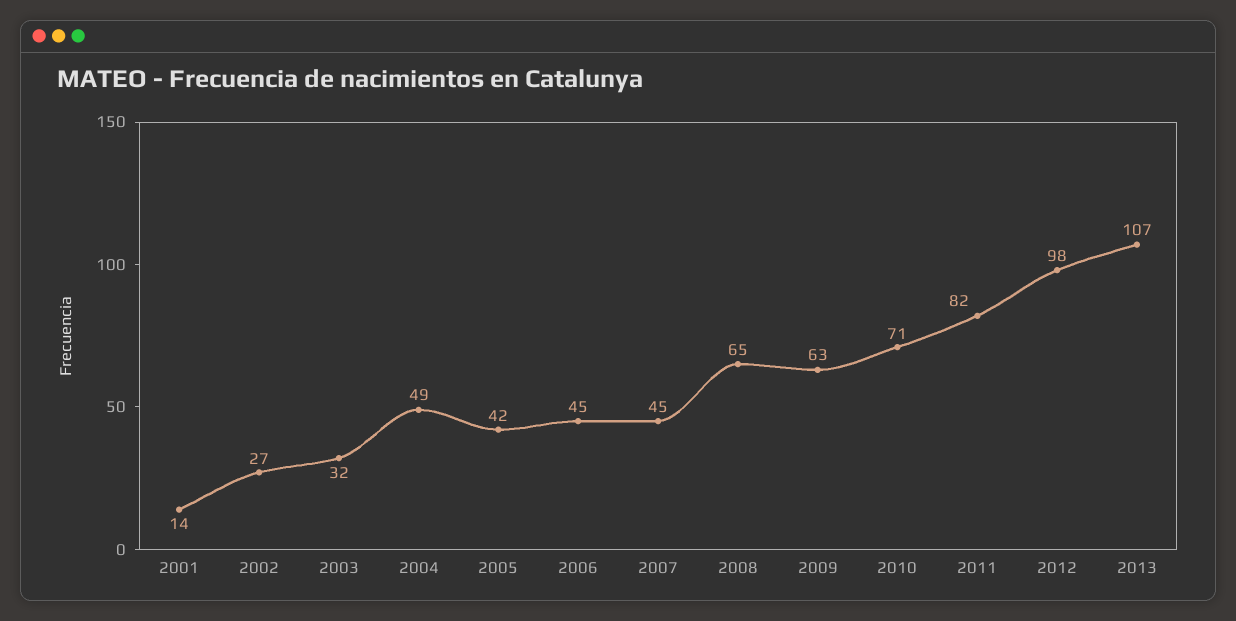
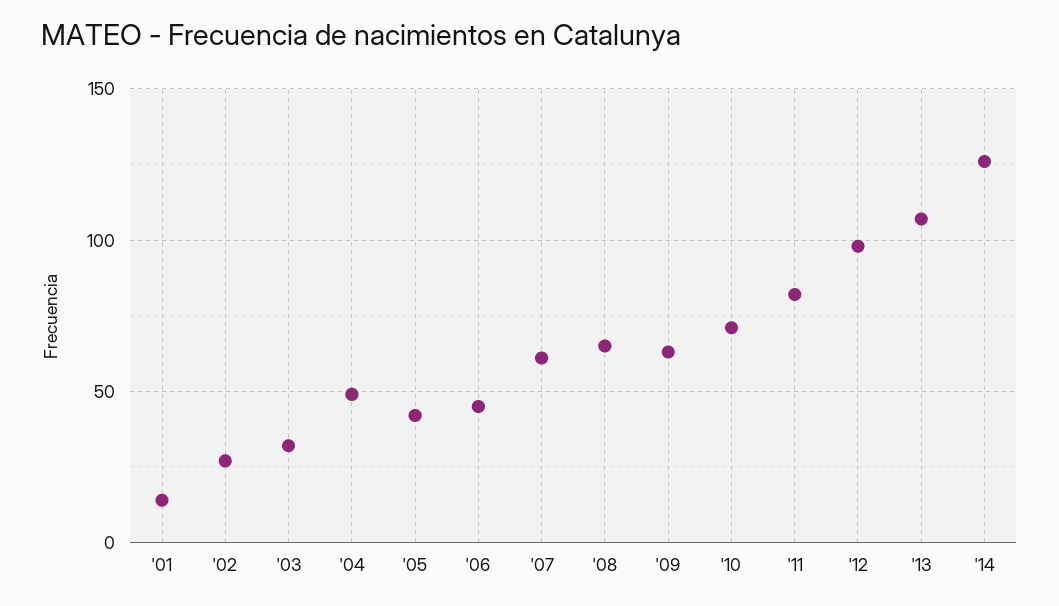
2007: 45 -> 60
'14: none -> 125

